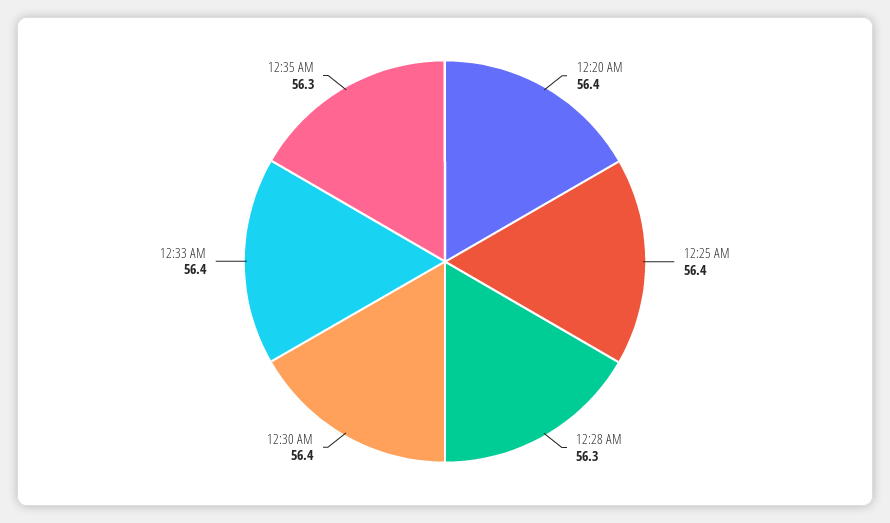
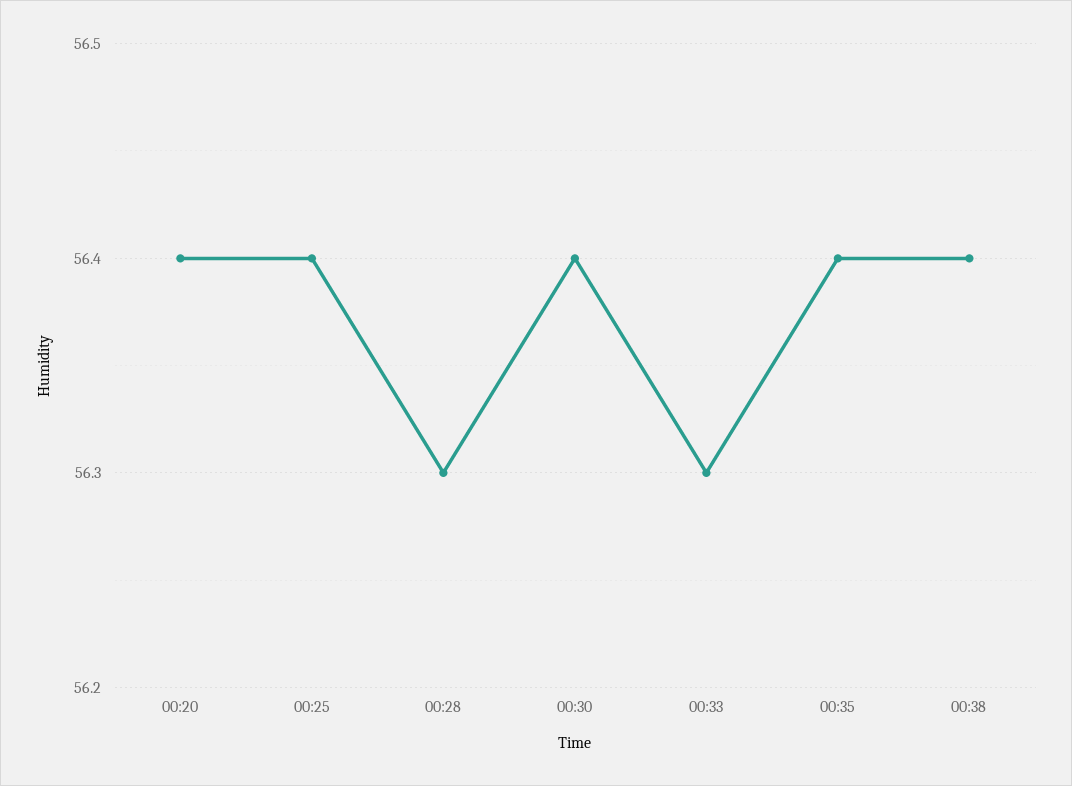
12:33 AM: 56.4 -> 56.3
12:35 AM: 56.3 -> 56.4
00:38: none -> 56.4

